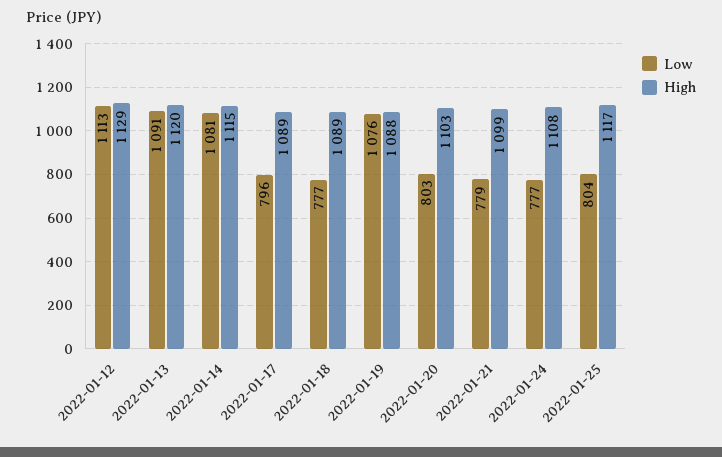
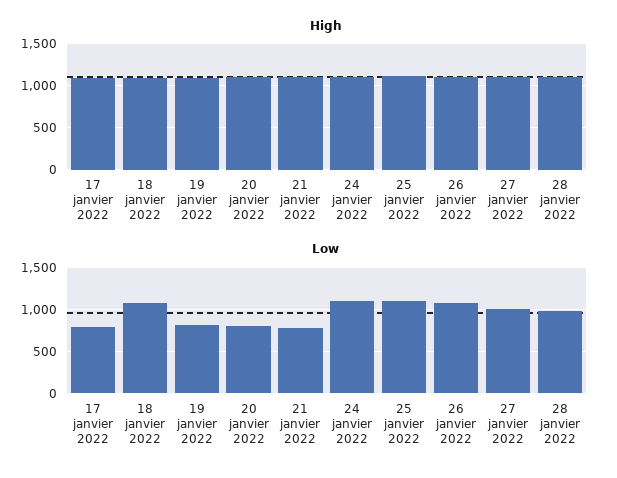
Low, 2022-01-12: 1113 -> none
High, 2022-01-12: 1129 -> none
Low, 2022-01-13: 1091 -> none
High, 2022-01-13: 1120 -> none
Low, 2022-01-14: 1081 -> none
High, 2022-01-14: 1115 -> none
Low, 2022-01-18: 777 -> 1100
Low, 2022-01-19: 1076 -> 800
Low, 2022-01-24: 777 -> 1100
Low, 2022-01-25: 804 -> 1100
High, 26 janvier 2022: none -> 1100
High, 27 janvier 2022: none -> 1100
High, 28 janvier 2022: none -> 1100
Low, 26 janvier 2022: none -> 1100
Low, 27 janvier 2022: none -> 1000
Low, 28 janvier 2022: none -> 1000

